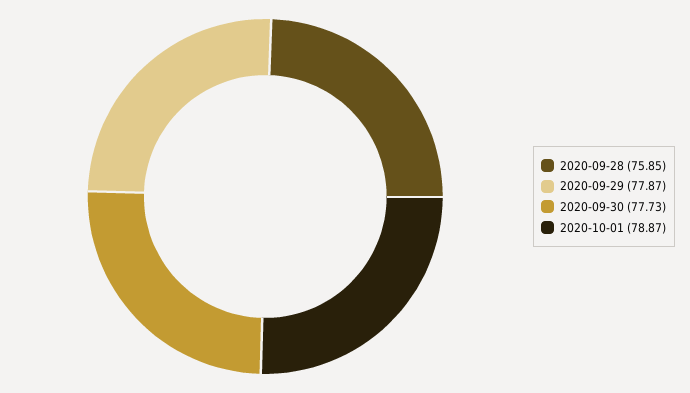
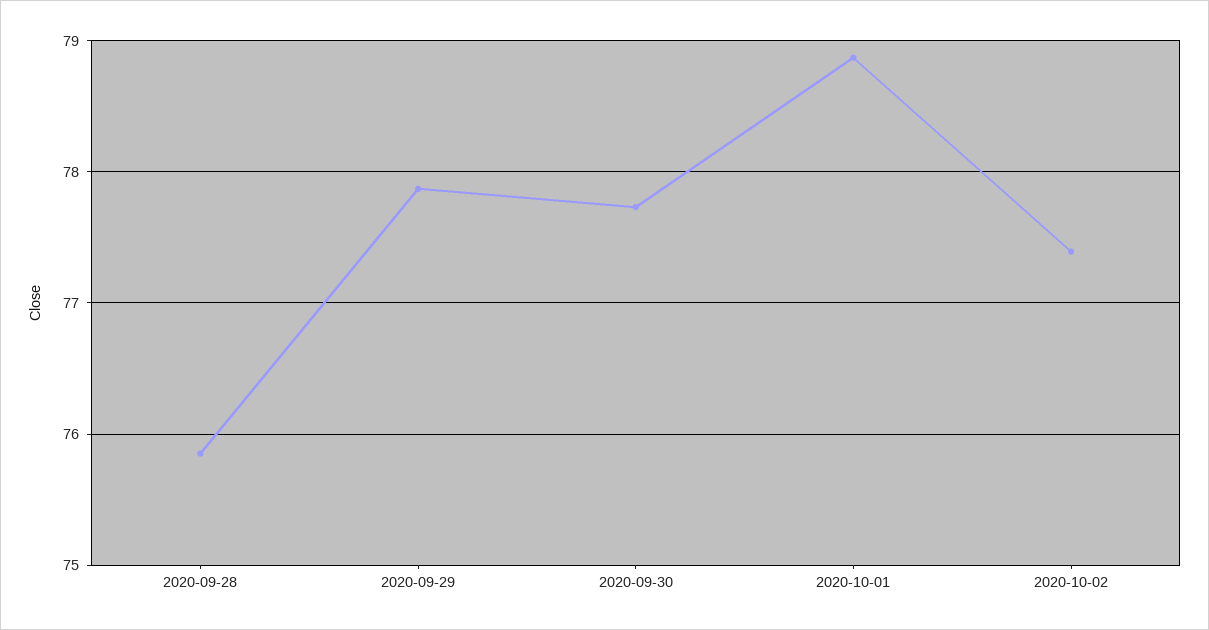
2020-10-02: none -> 77.4

